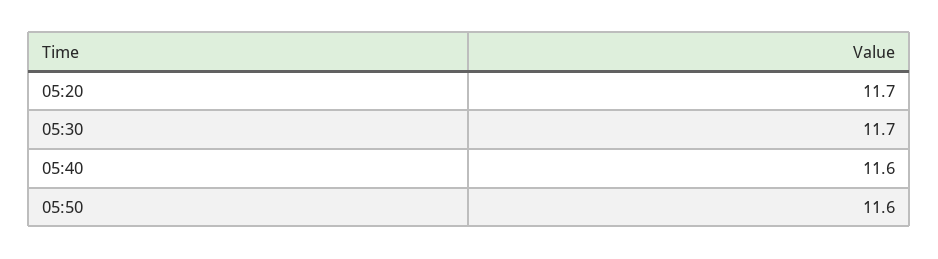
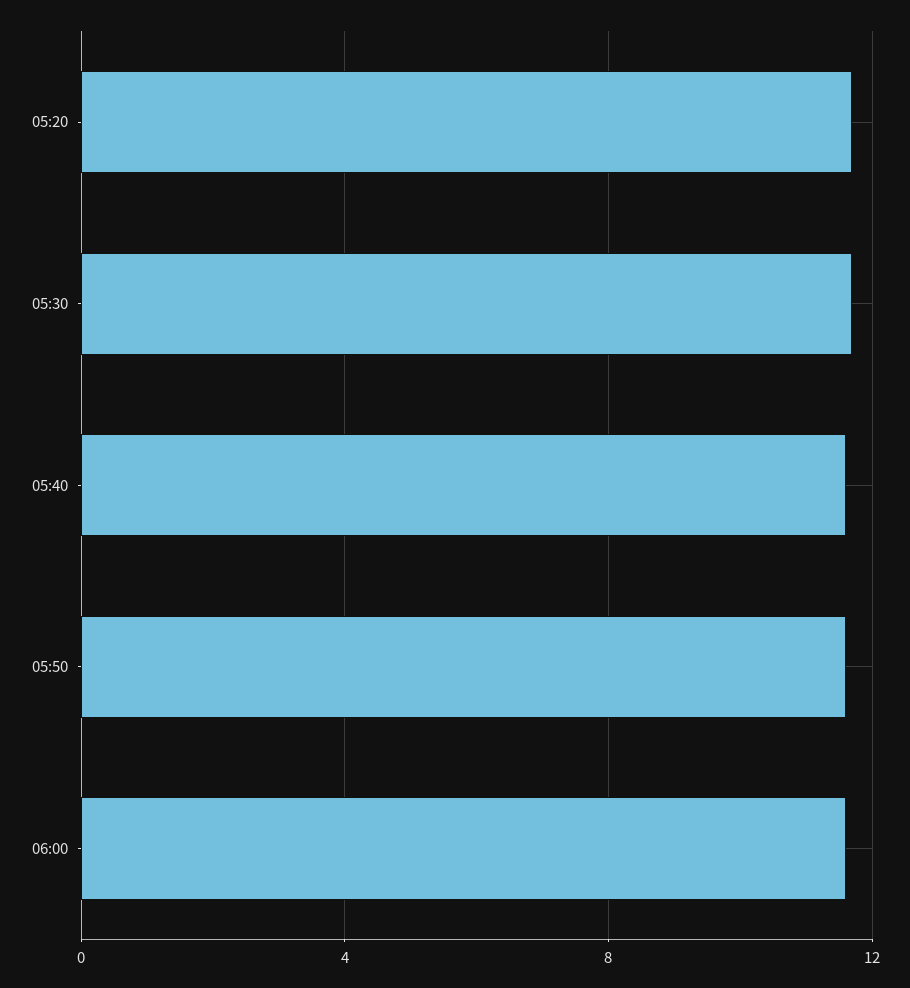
06:00: none -> 11.5

